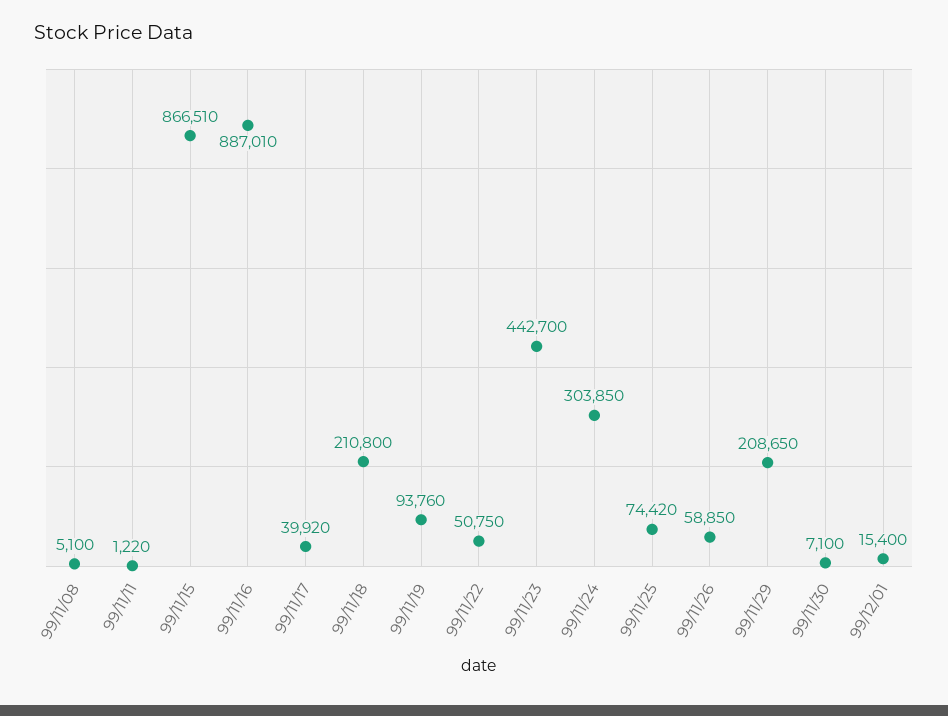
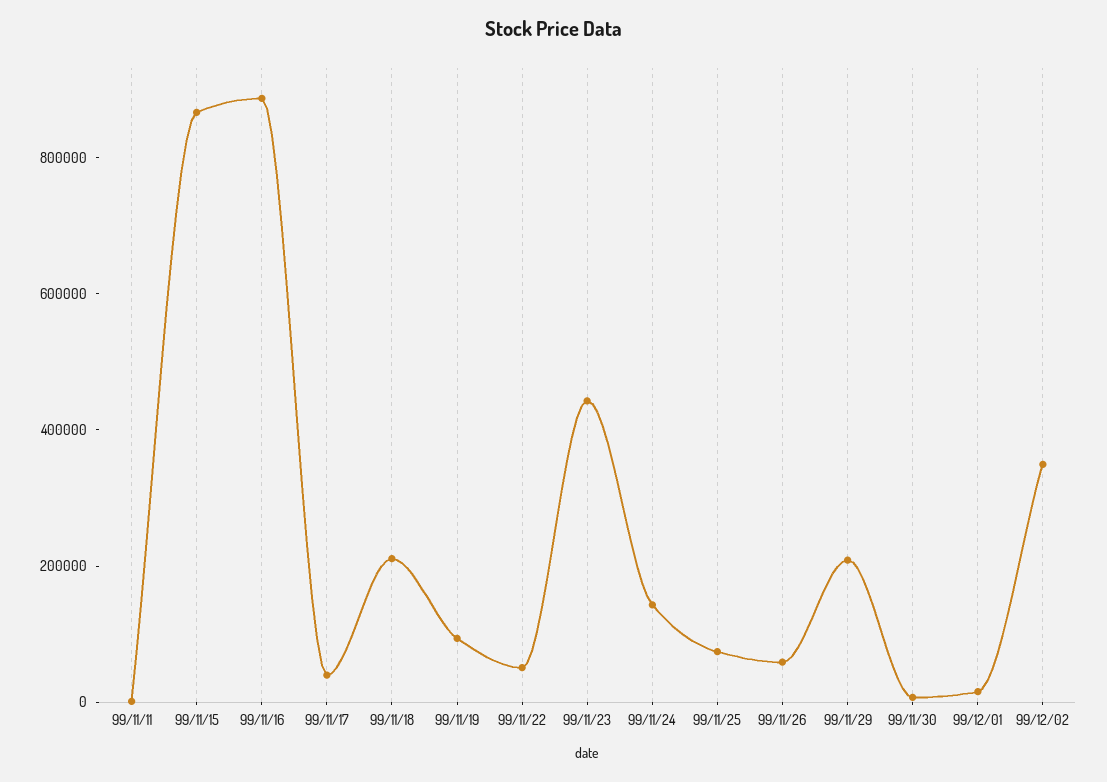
99/11/08: 5100 -> none
99/11/24: 303850 -> 150000
99/12/02: none -> 350000

